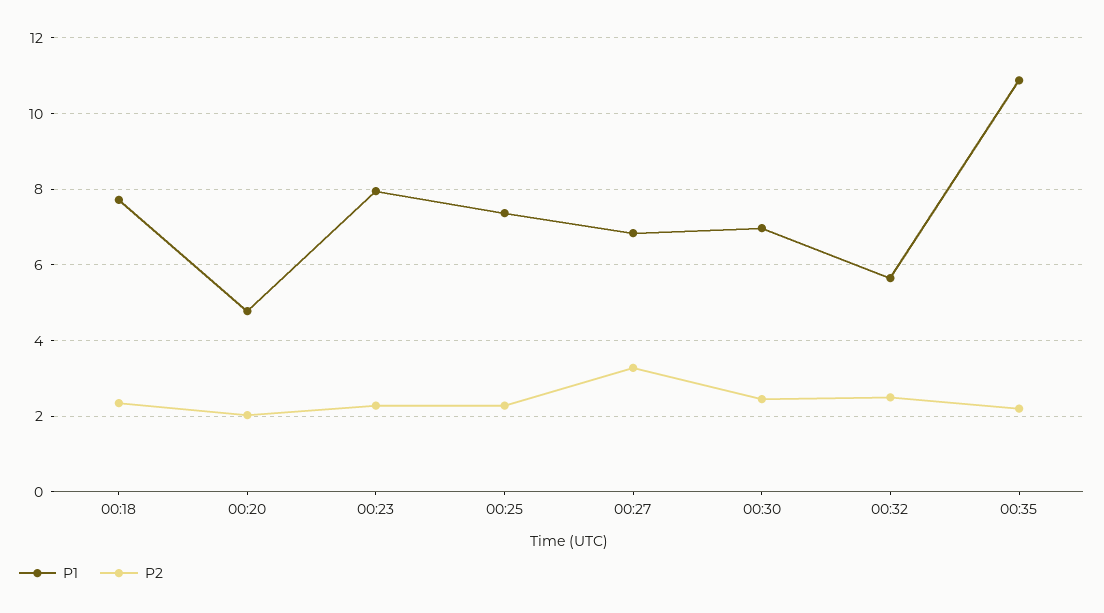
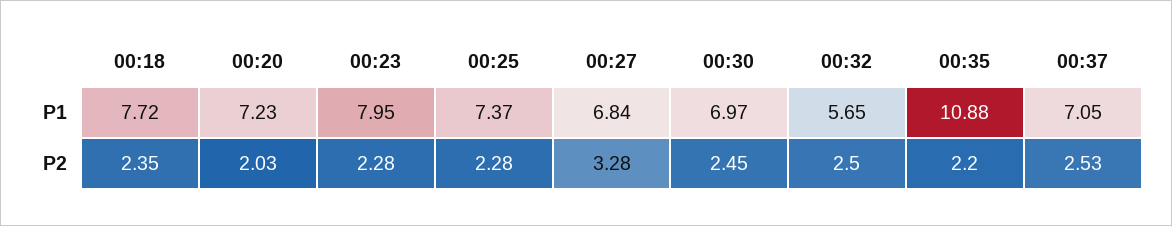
P1, 00:20: 4.8 -> 7.23
P1, 00:37: none -> 7.05
P2, 00:37: none -> 2.53

